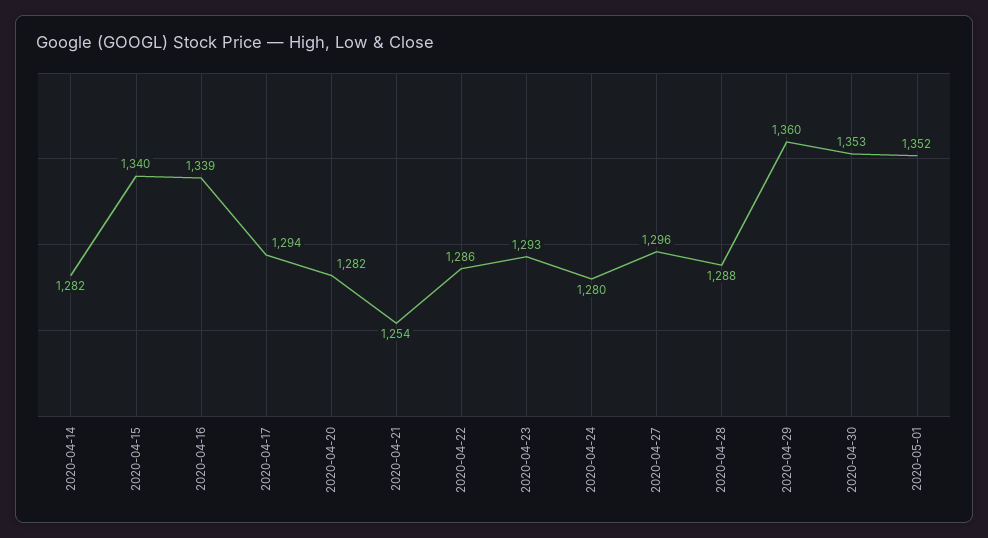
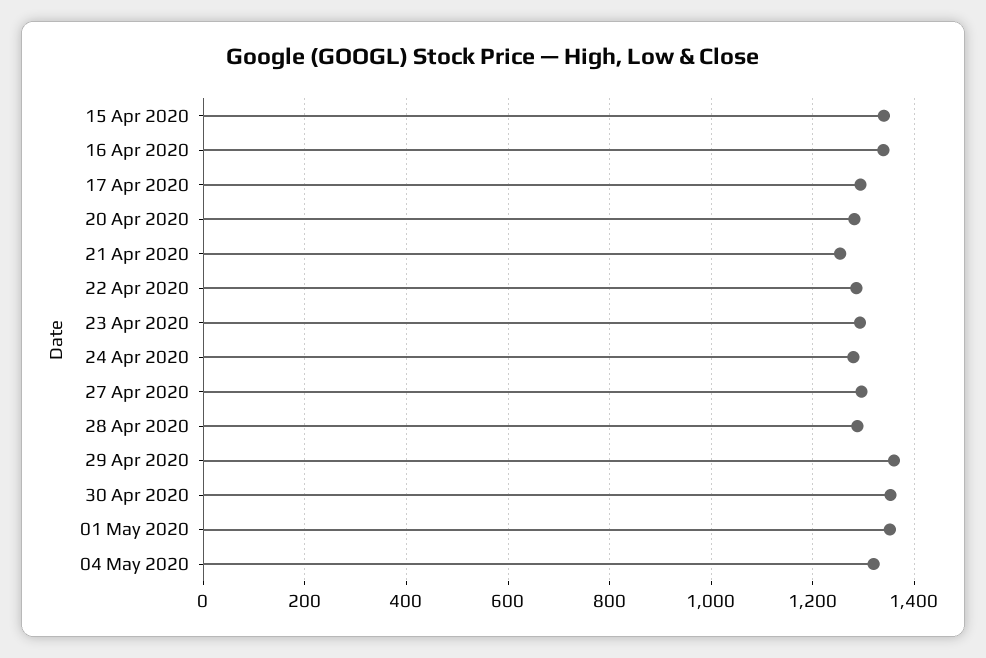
2020-04-14: 1282 -> none
04 May 2020: none -> 1320

